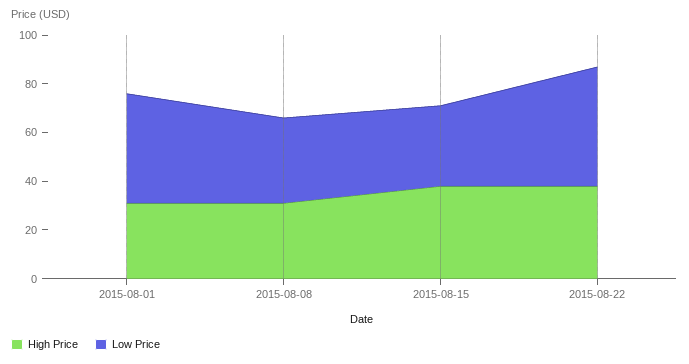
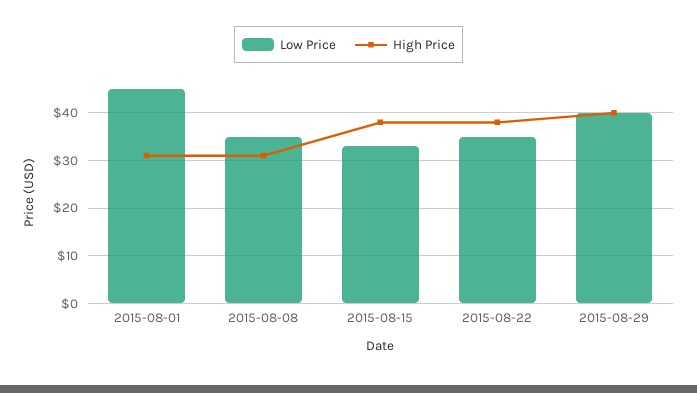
Low Price, 2015-08-22: 50 -> 35
Low Price, 2015-08-29: none -> 40
High Price, 2015-08-29: none -> 40

